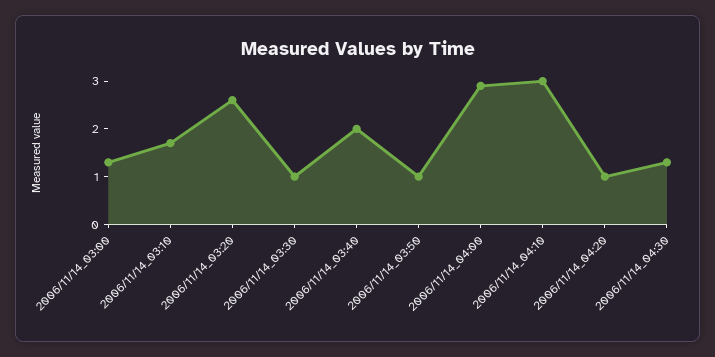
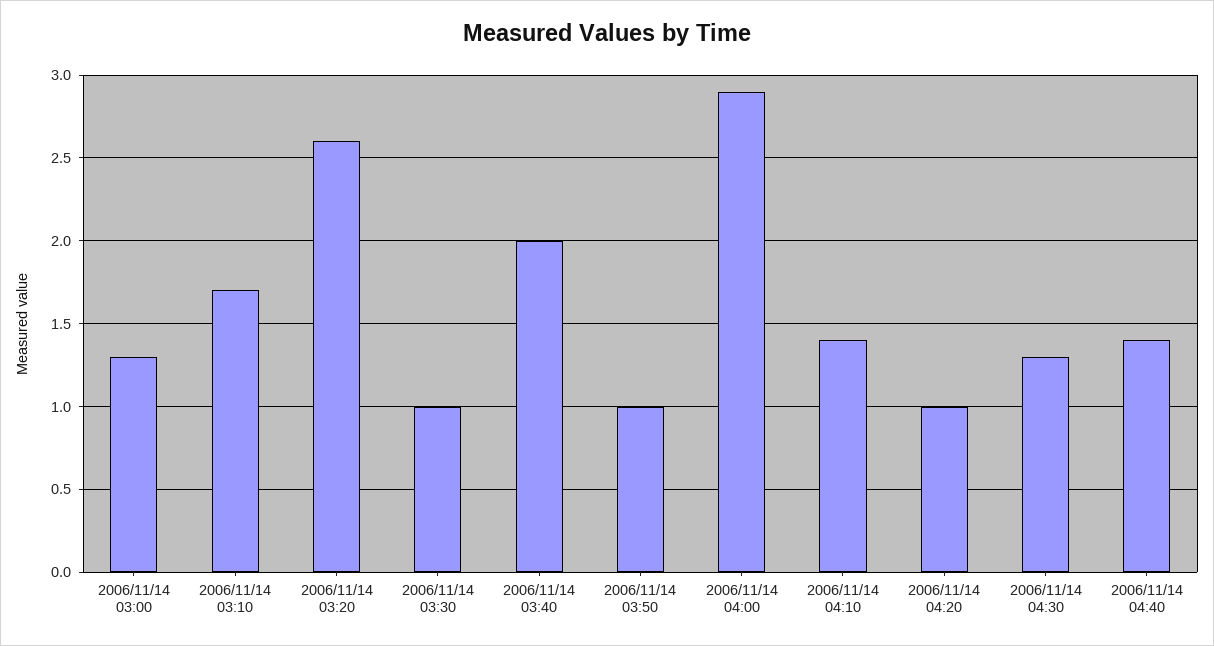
2006/11/14_04:10: 3 -> 1.4
2006/11/14 04:40: none -> 1.4

